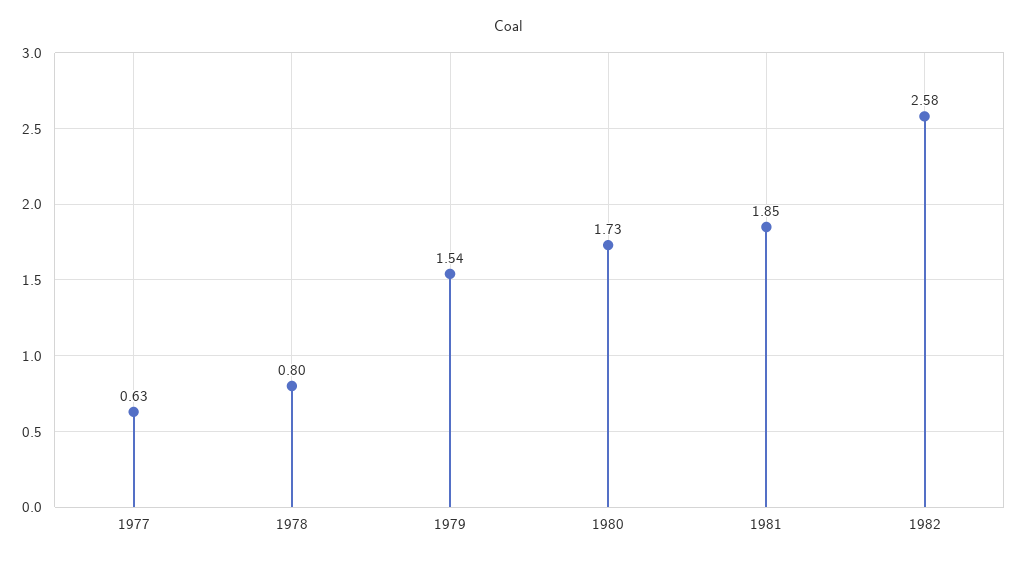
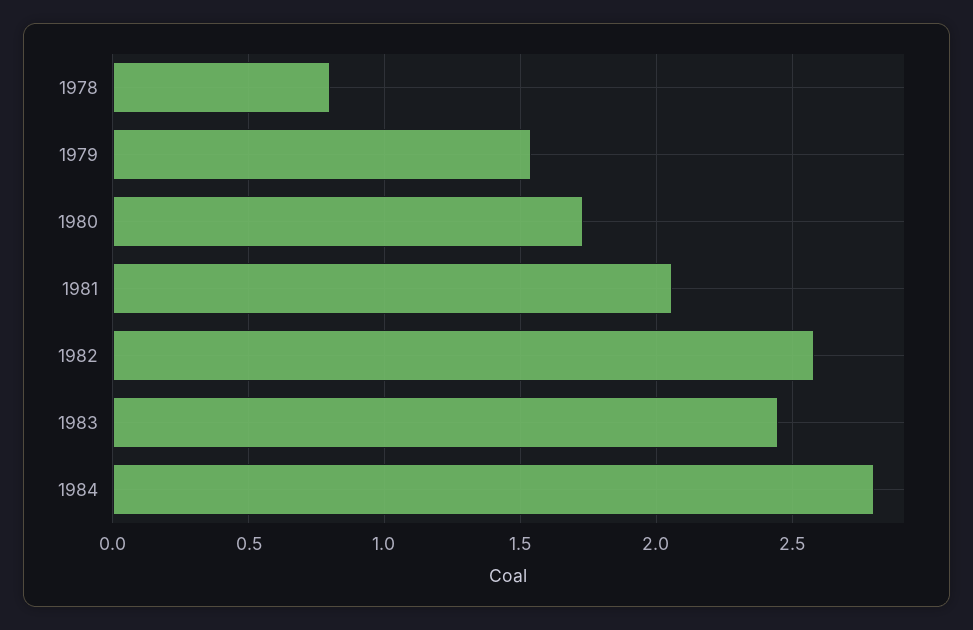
1977: 0.63 -> none
1981: 1.85 -> 2.05
1983: none -> 2.45
1984: none -> 2.8

